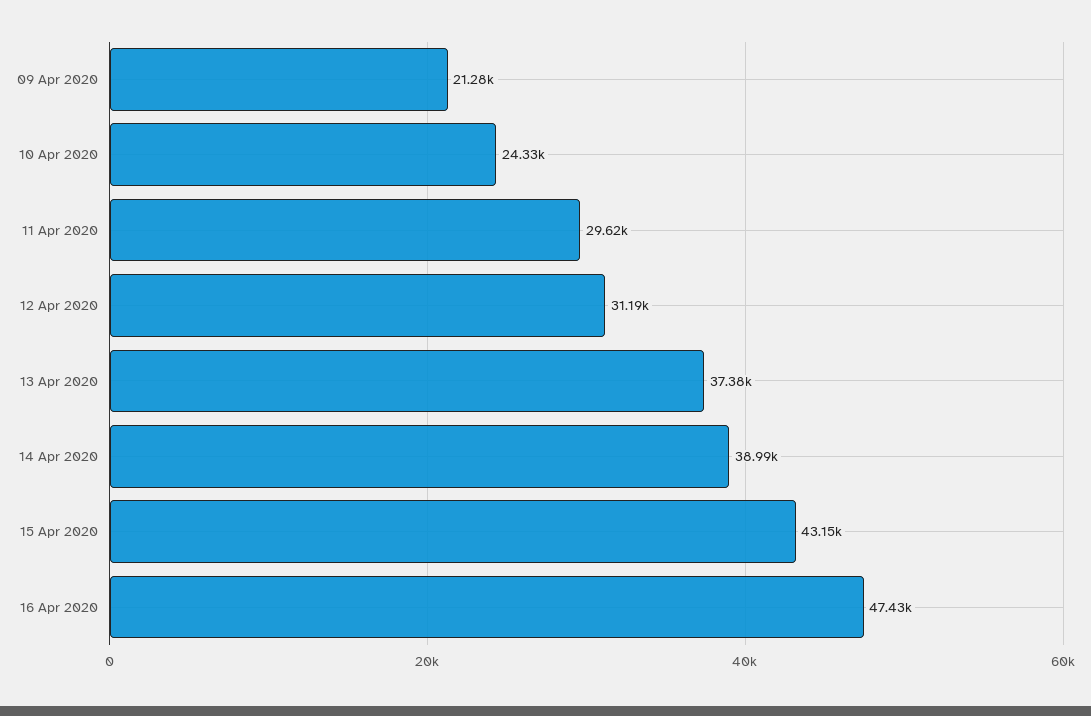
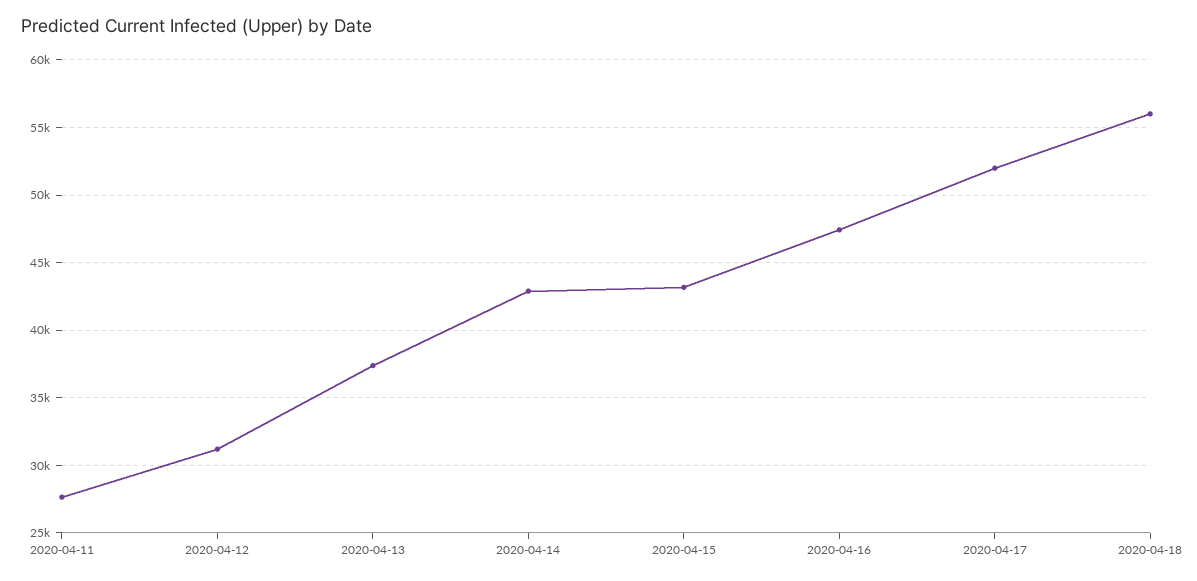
09 Apr 2020: 21280 -> none
10 Apr 2020: 24330 -> none
11 Apr 2020: 29620 -> 27500
14 Apr 2020: 38990 -> 43000
2020-04-17: none -> 52000
2020-04-18: none -> 56000

